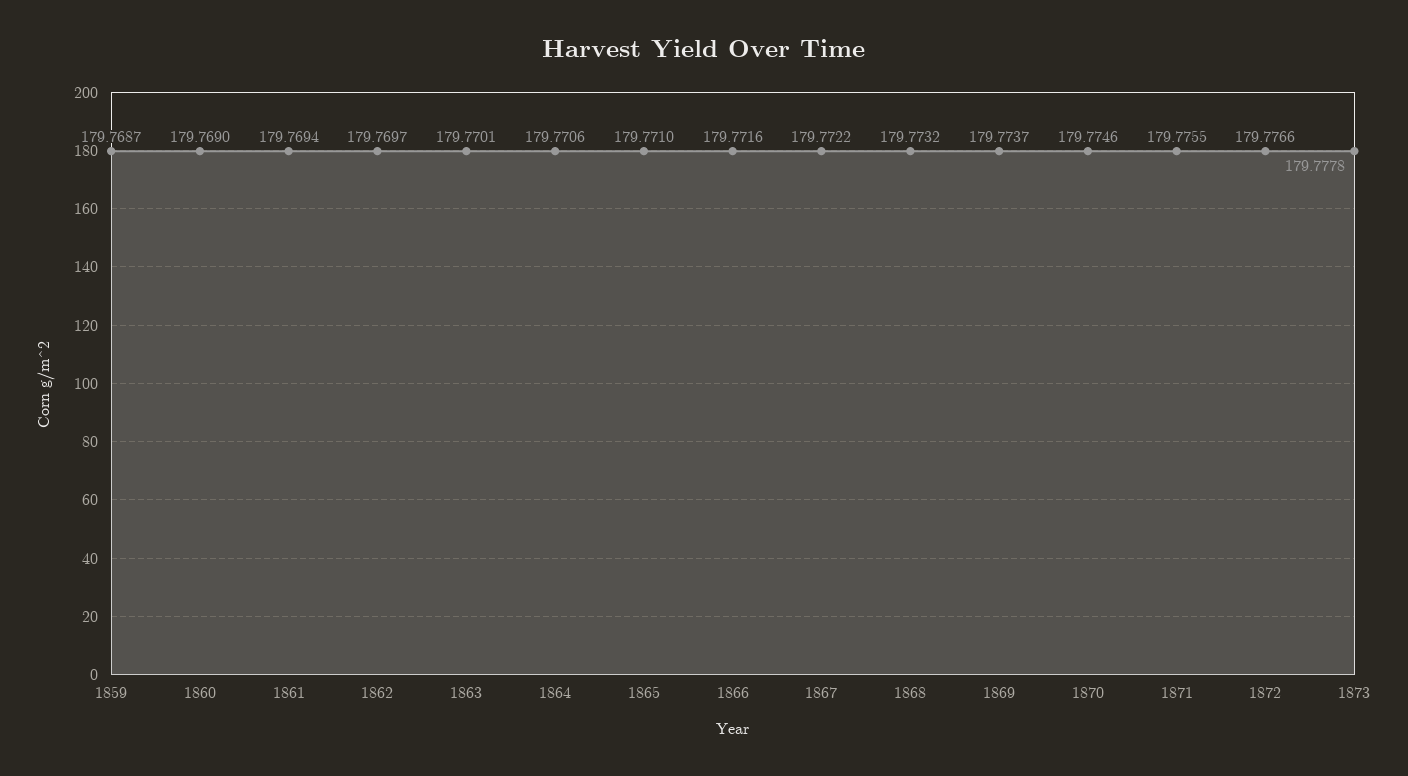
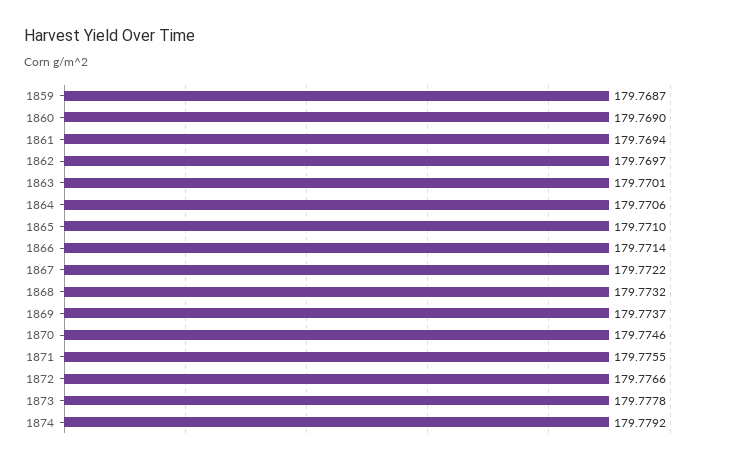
1866: 179.7716 -> 179.7714
1874: none -> 179.7792

